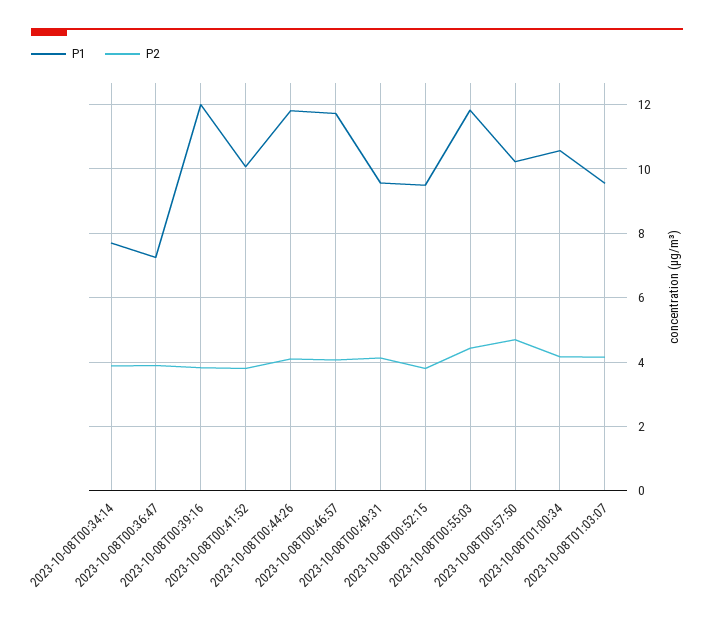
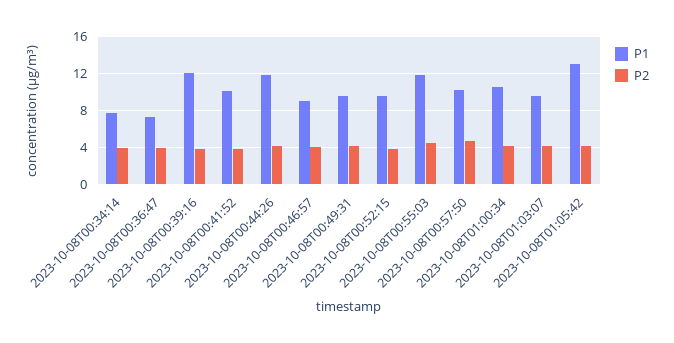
P1, 2023-10-08T00:46:57: 11.8 -> 9
P1, 2023-10-08T01:05:42: none -> 13
P2, 2023-10-08T01:05:42: none -> 4

